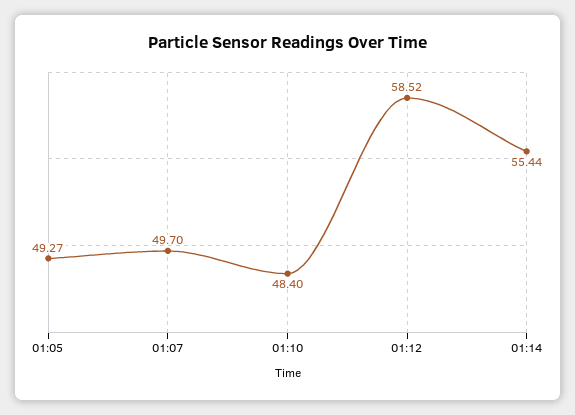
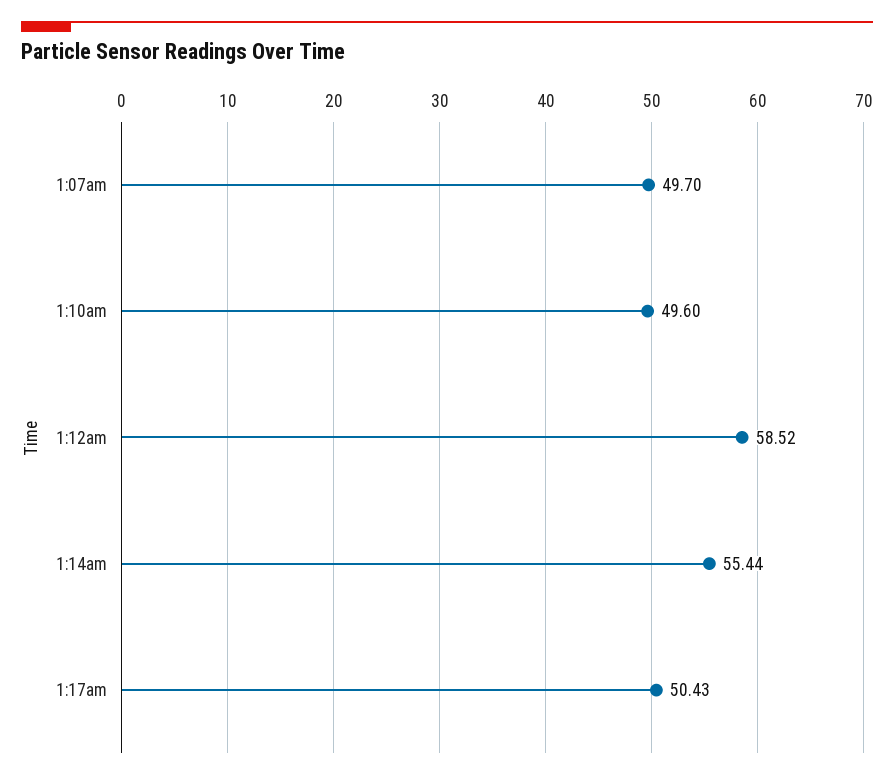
01:05: 49.27 -> none
01:10: 48.4 -> 49.6
1:17am: none -> 50.43

